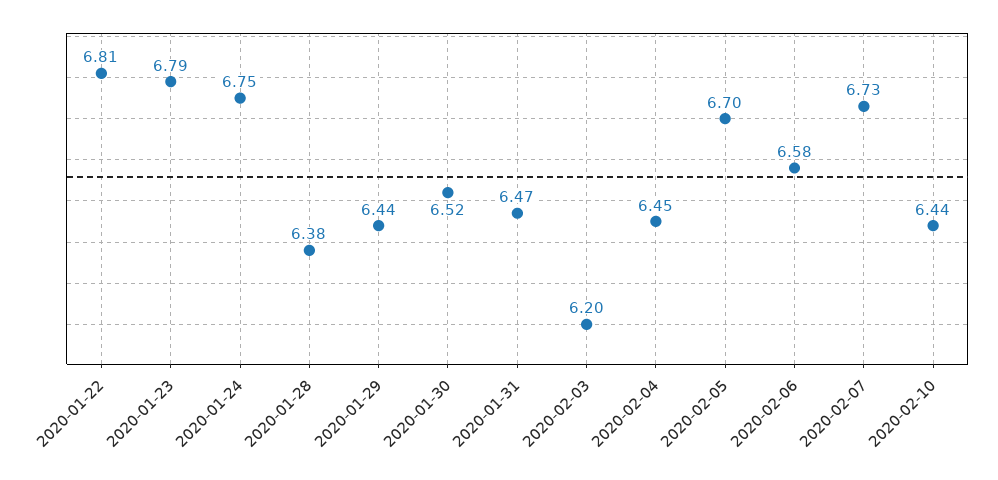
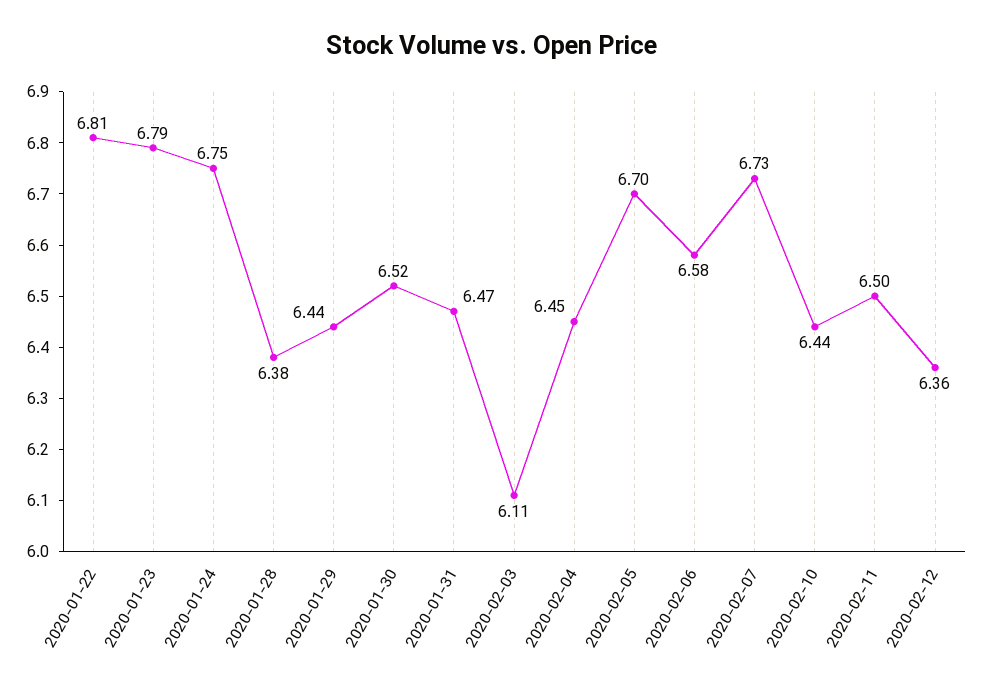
2020-02-03: 6.2 -> 6.11
2020-02-11: none -> 6.5
2020-02-12: none -> 6.36

